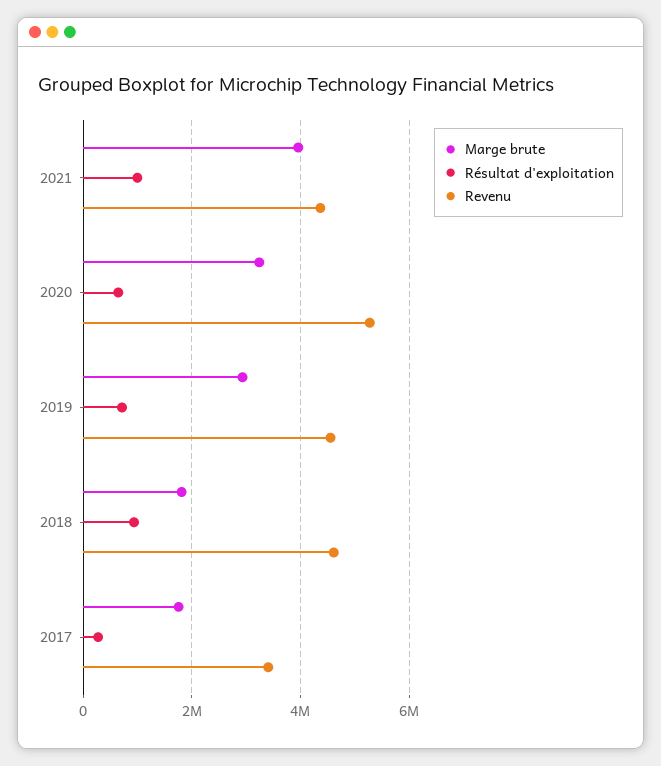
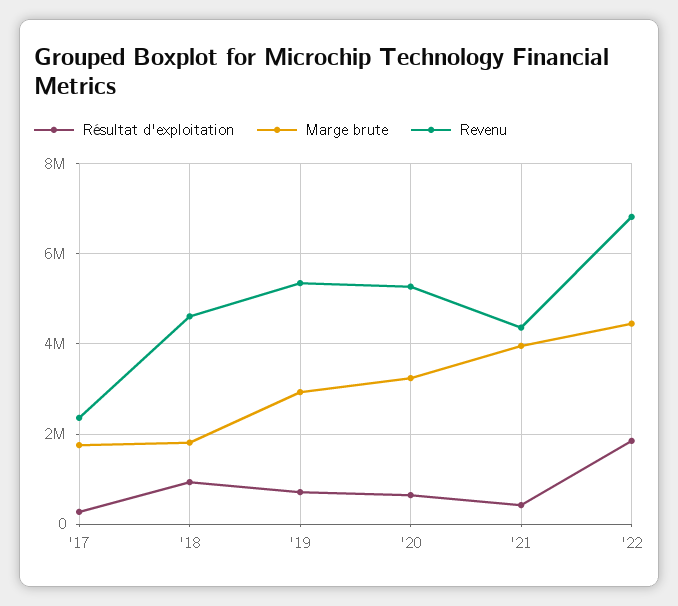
Résultat d'exploitation, 2021: 1000000 -> 400000
Revenu, 2019: 4600000 -> 5400000
Revenu, 2017: 3400000 -> 2400000
Résultat d'exploitation, '22: none -> 1800000
Marge brute, '22: none -> 4400000
Revenu, '22: none -> 6800000

